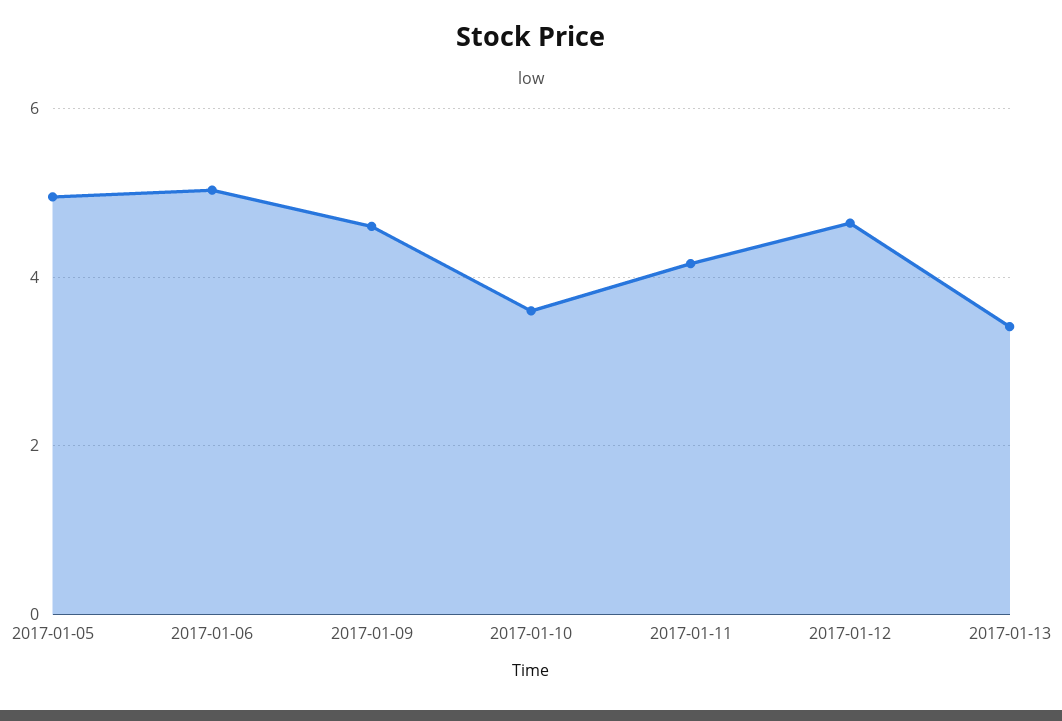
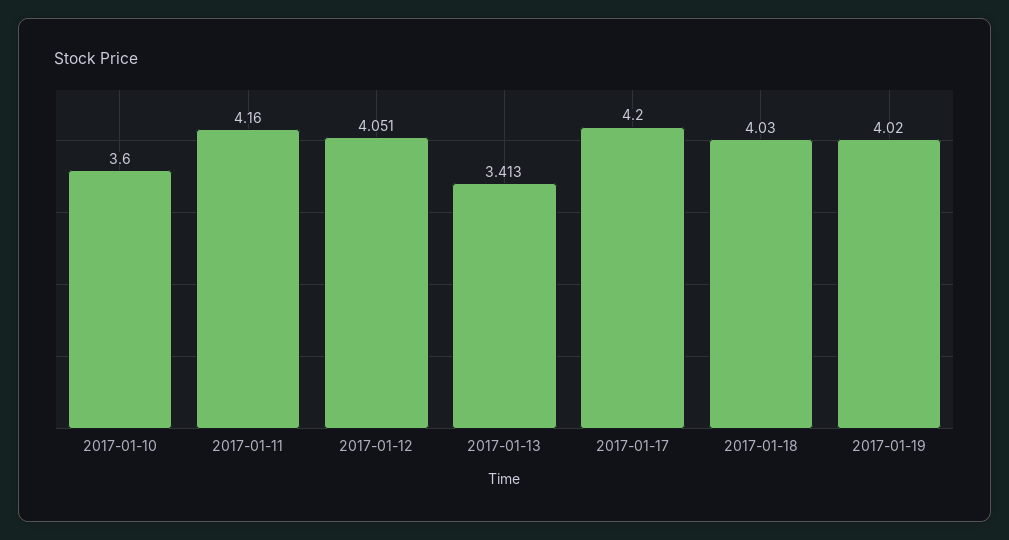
2017-01-05: 5 -> none
2017-01-06: 5 -> none
2017-01-09: 4.6 -> none
2017-01-12: 4.6 -> 4.051
2017-01-17: none -> 4.2
2017-01-18: none -> 4.03
2017-01-19: none -> 4.02

